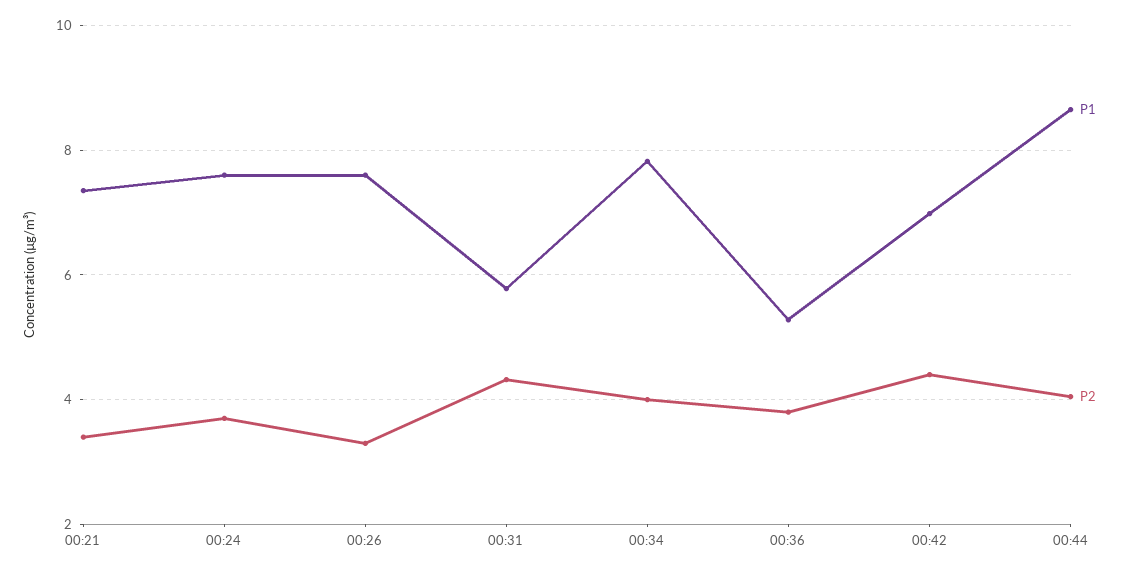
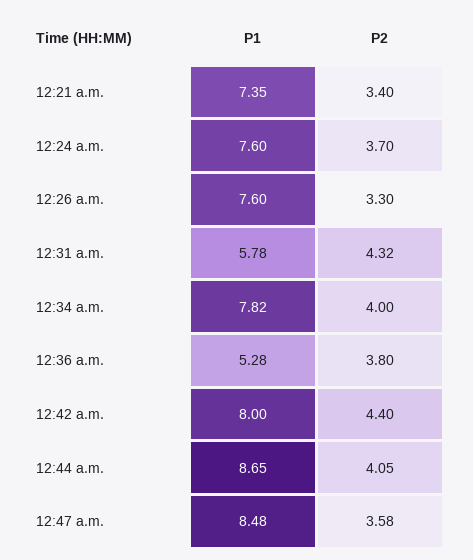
P1, 00:42: 7 -> 8
P1, 12:47 a.m.: none -> 8.48
P2, 12:47 a.m.: none -> 3.58

